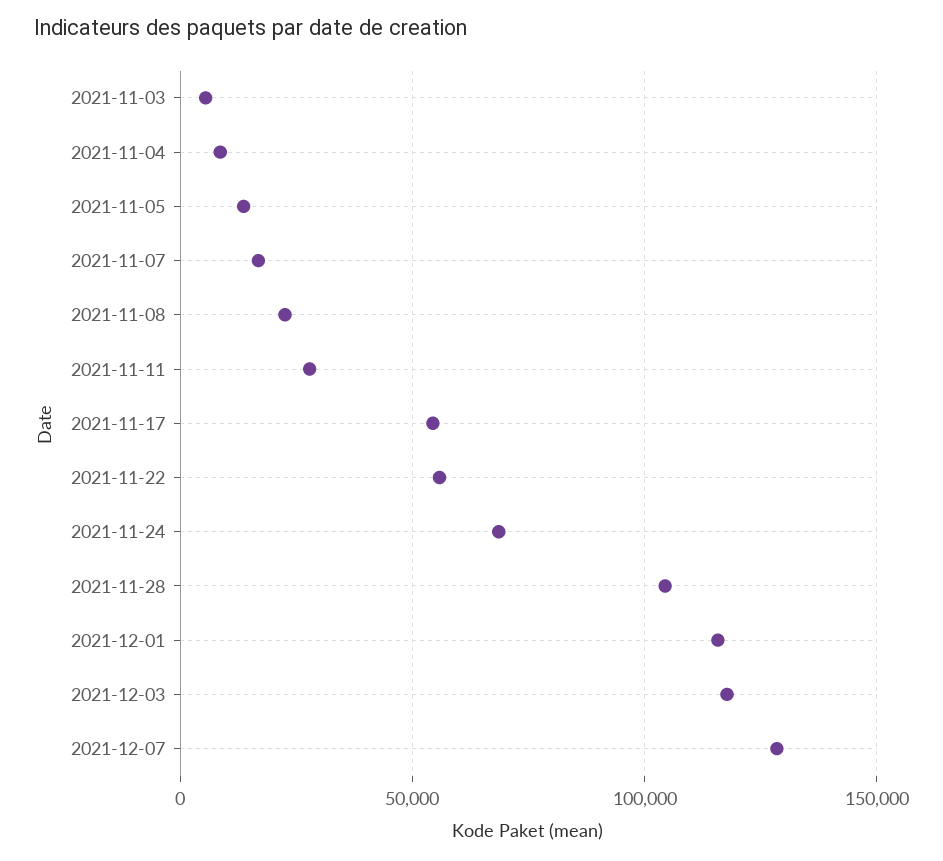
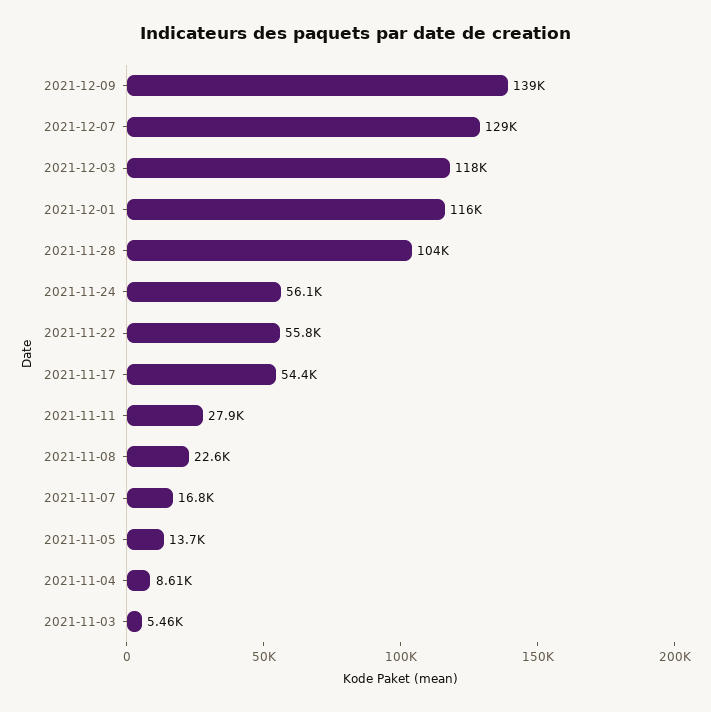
2021-11-24: 70000 -> 56100
2021-12-09: none -> 139000

